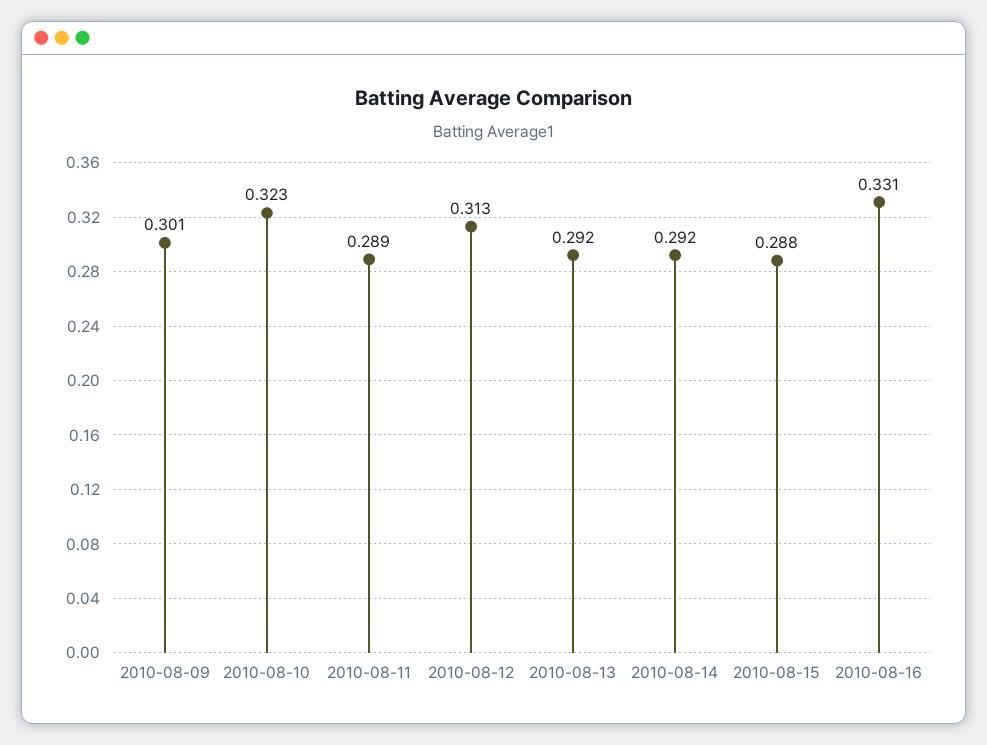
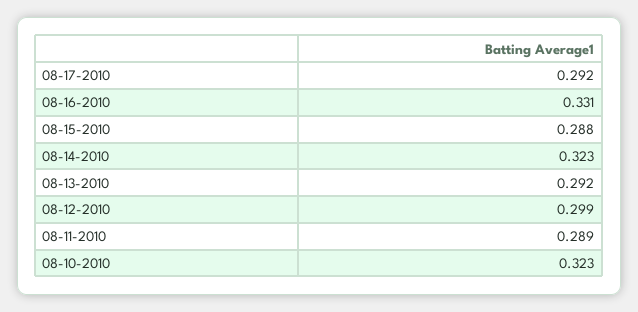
2010-08-09: 0.301 -> none
2010-08-12: 0.313 -> 0.299
2010-08-14: 0.292 -> 0.323
08-17-2010: none -> 0.292

